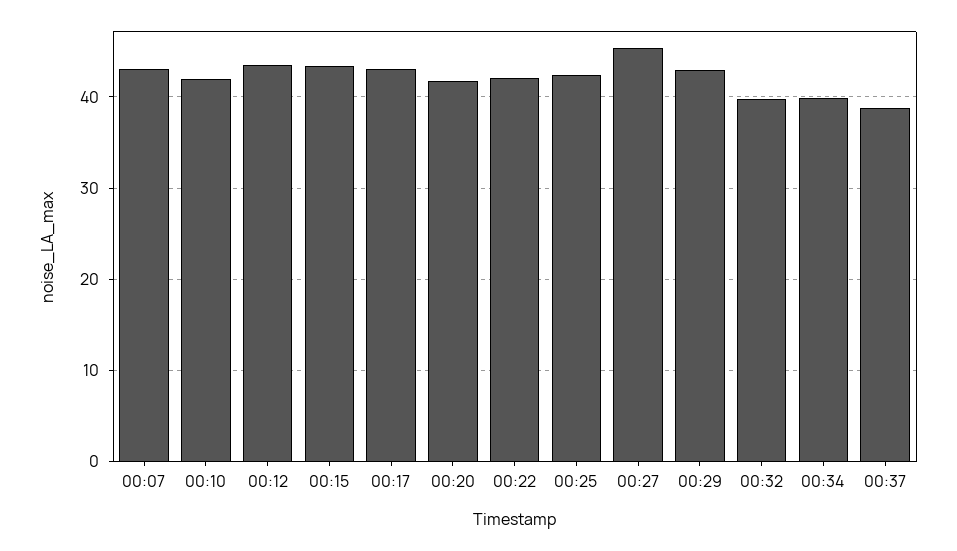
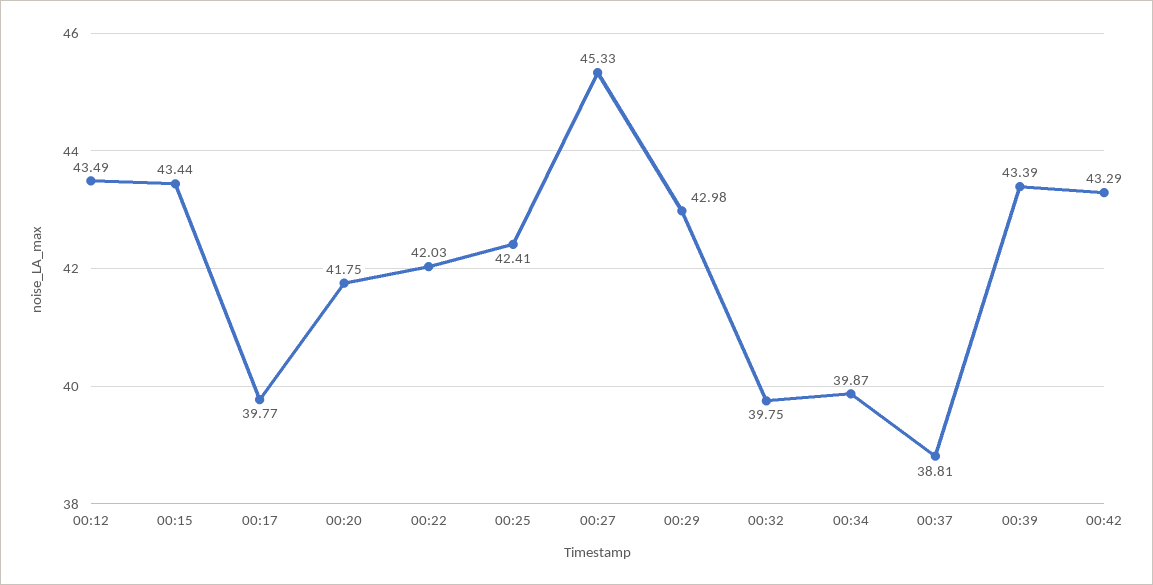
00:07: 43 -> none
00:10: 42 -> none
00:17: 43 -> 39.77
00:39: none -> 43.39
00:42: none -> 43.29

